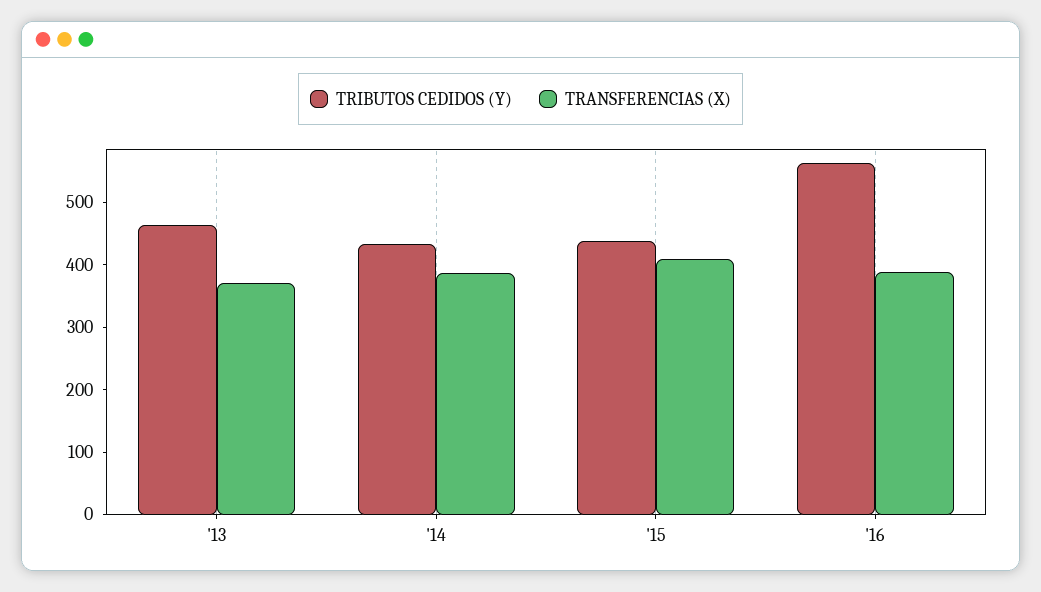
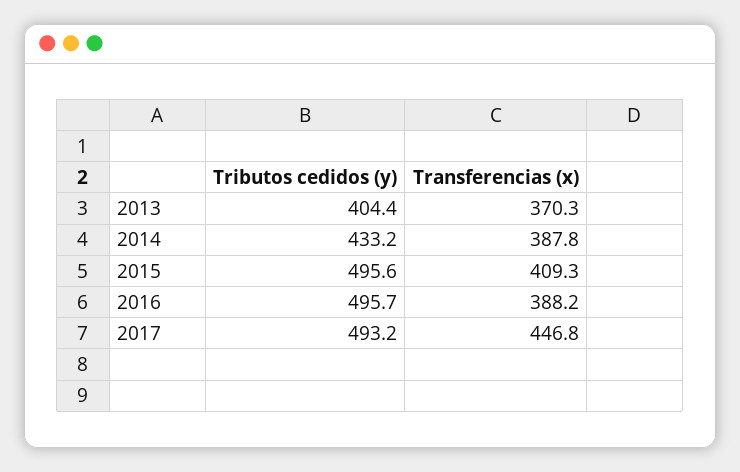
TRIBUTOS CEDIDOS (Y), '13: 460 -> 404.4
TRIBUTOS CEDIDOS (Y), '15: 440 -> 495.6
TRIBUTOS CEDIDOS (Y), '16: 560 -> 495.7
TRIBUTOS CEDIDOS (Y), 2017: none -> 493.2
TRANSFERENCIAS (X), 2017: none -> 446.8

